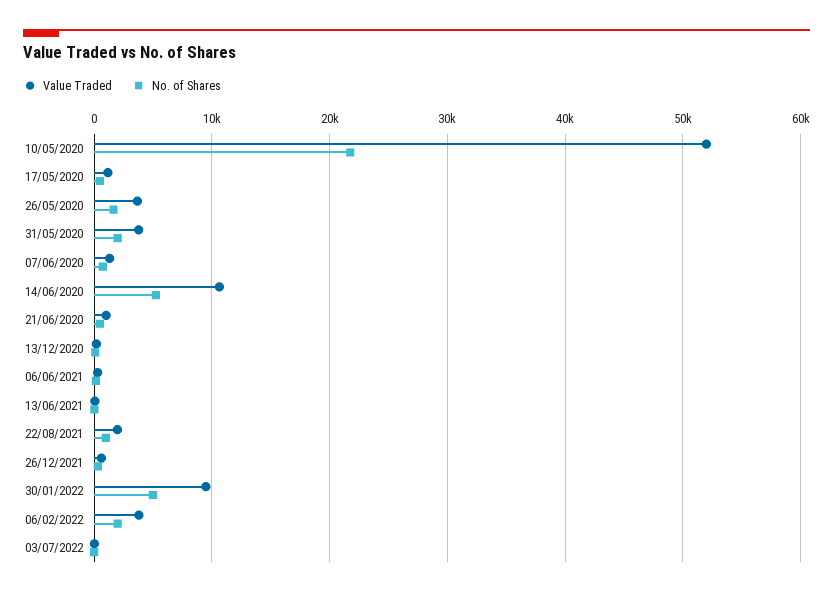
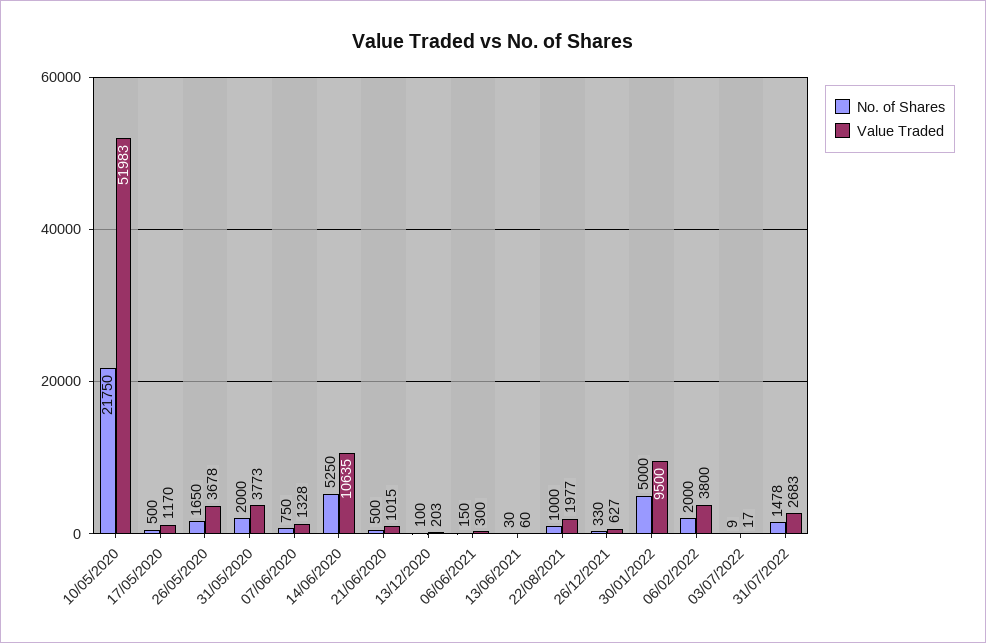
No. of Shares, 31/07/2022: none -> 1478
Value Traded, 31/07/2022: none -> 2683

